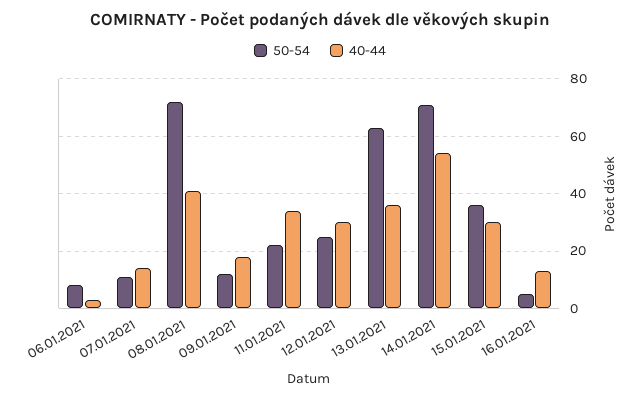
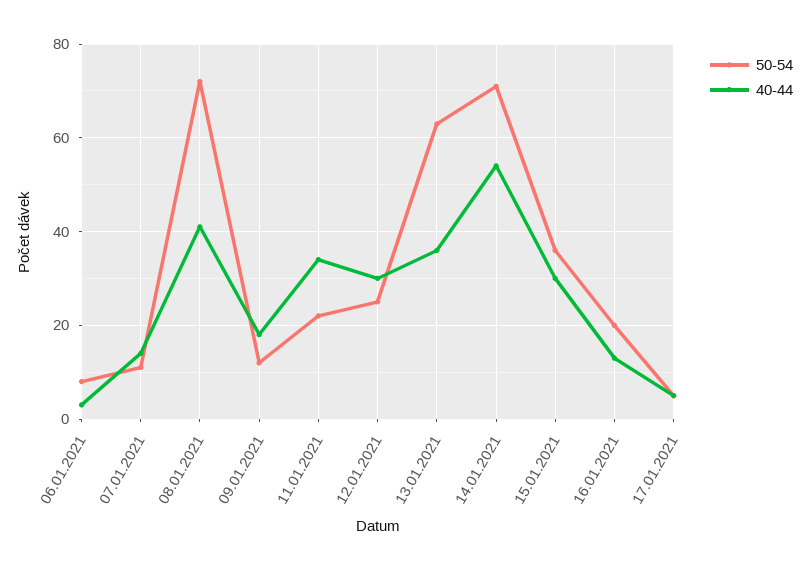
50-54, 16.01.2021: 5 -> 20
50-54, 17.01.2021: none -> 5
40-44, 17.01.2021: none -> 5

